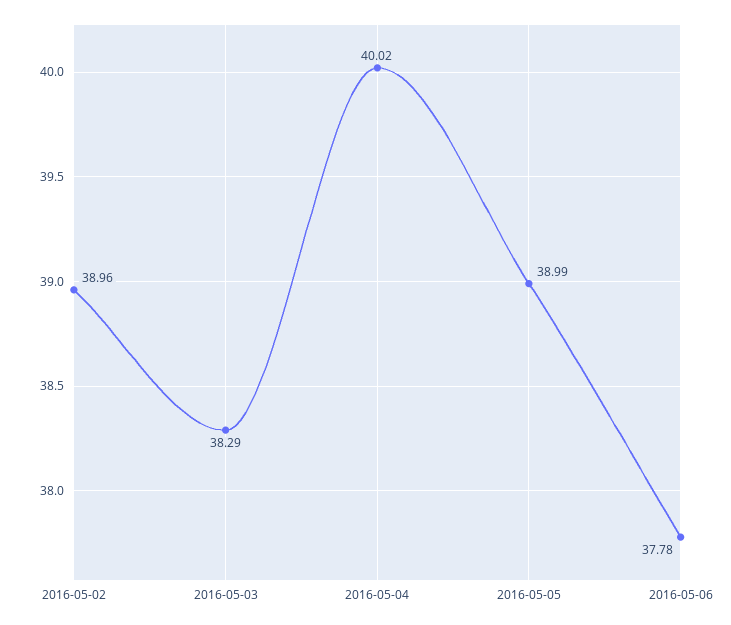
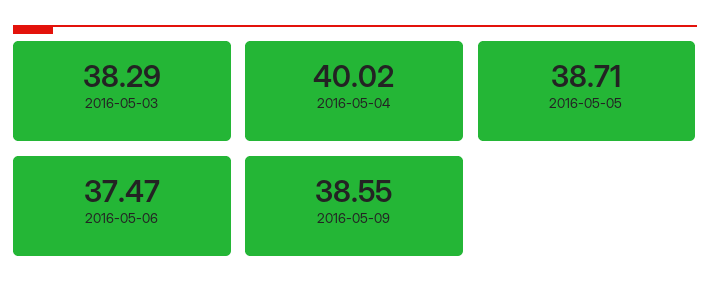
2016-05-02: 38.96 -> none
2016-05-05: 38.99 -> 38.71
2016-05-06: 37.78 -> 37.47
2016-05-09: none -> 38.55

